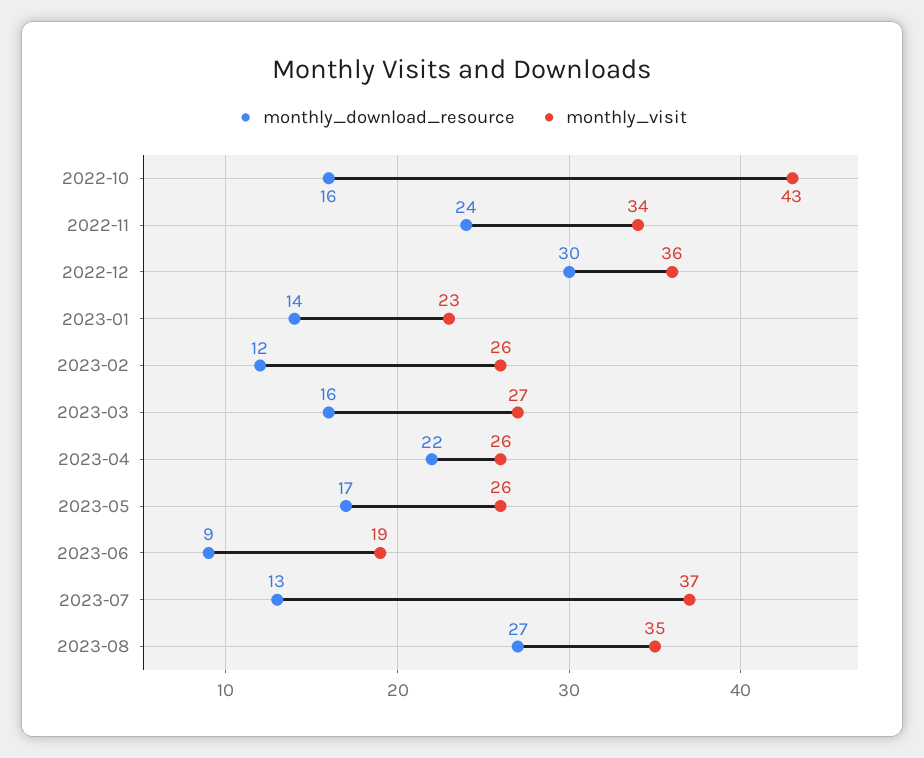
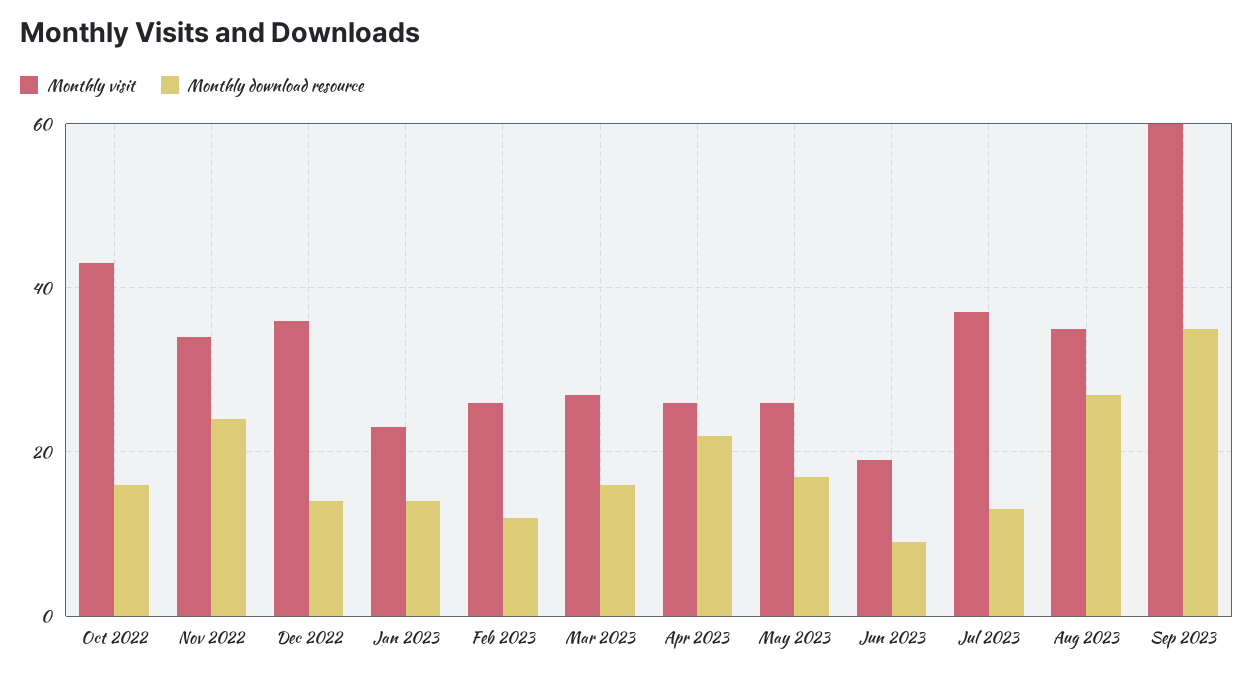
monthly_download_resource, 2022-12: 30 -> 15
monthly_visit, Sep 2023: none -> 60
monthly_download_resource, Sep 2023: none -> 35

